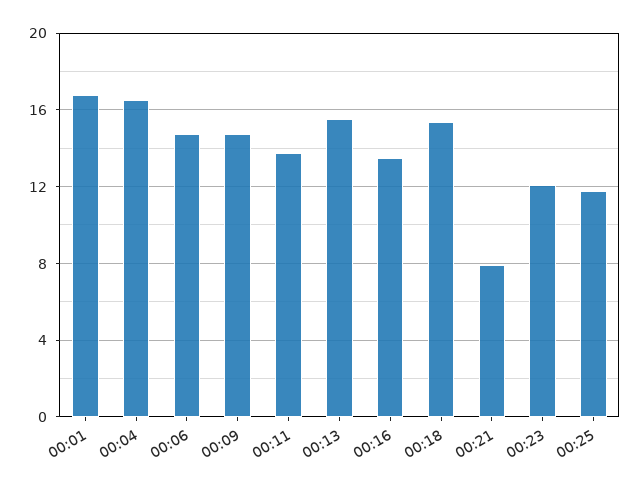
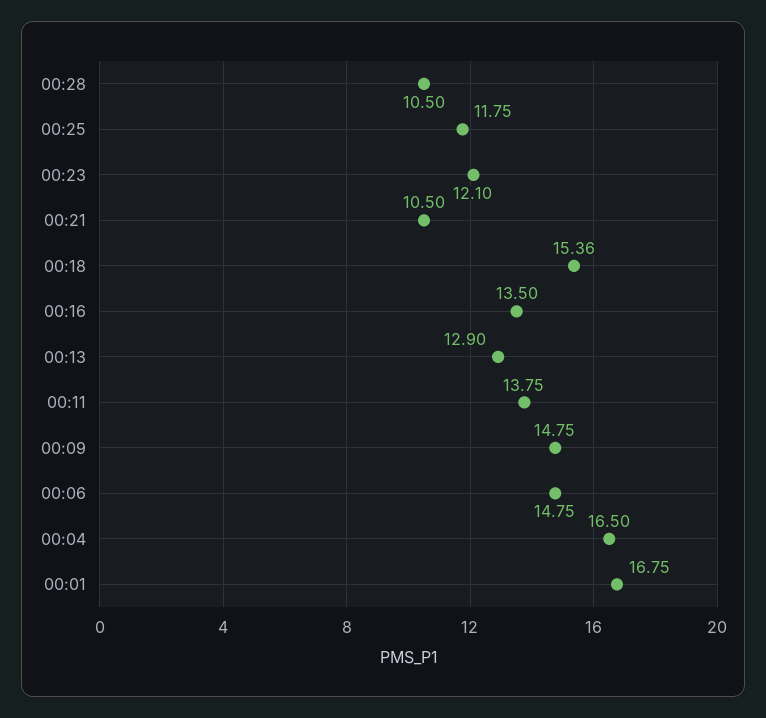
00:13: 15.5 -> 12.9
00:21: 8 -> 10.5
00:28: none -> 10.5

